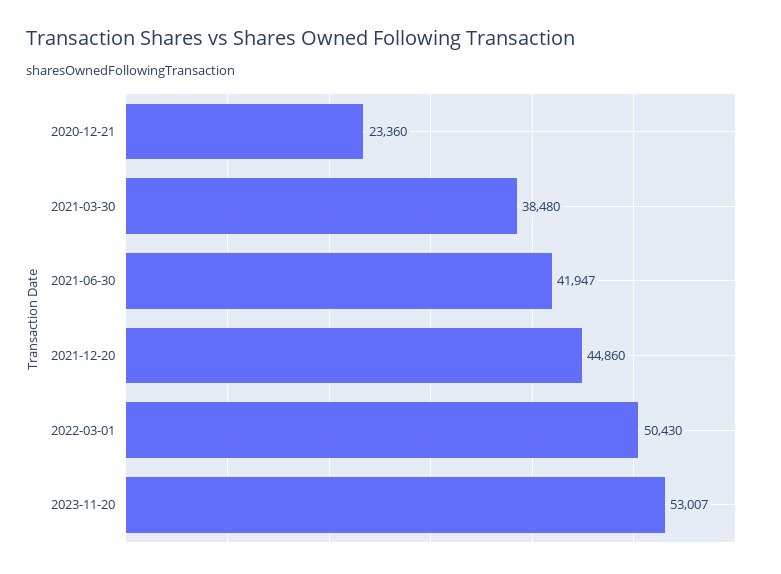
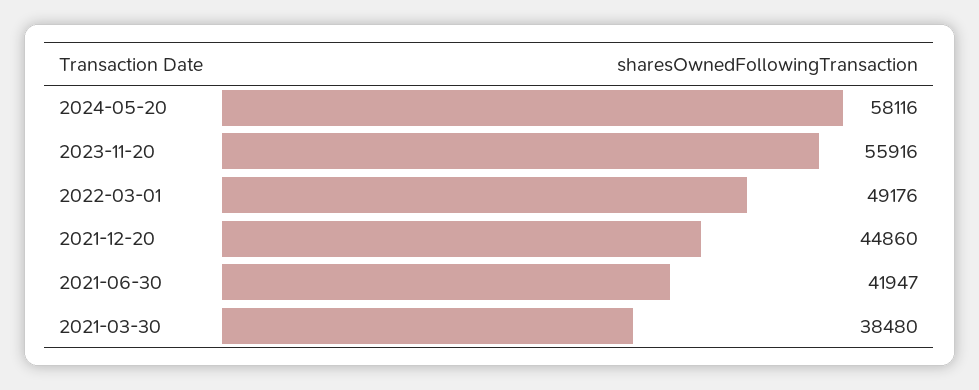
2020-12-21: 23360 -> none
2022-03-01: 50430 -> 49176
2023-11-20: 53007 -> 55916
2024-05-20: none -> 58116

